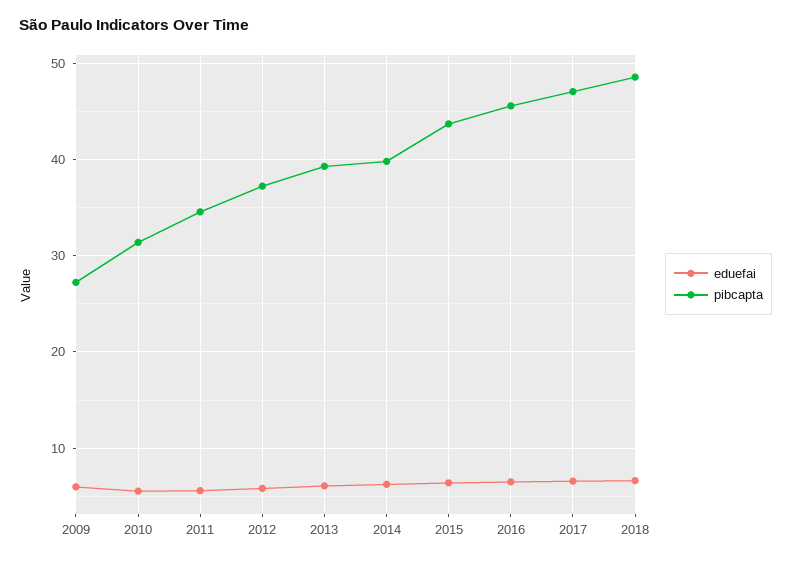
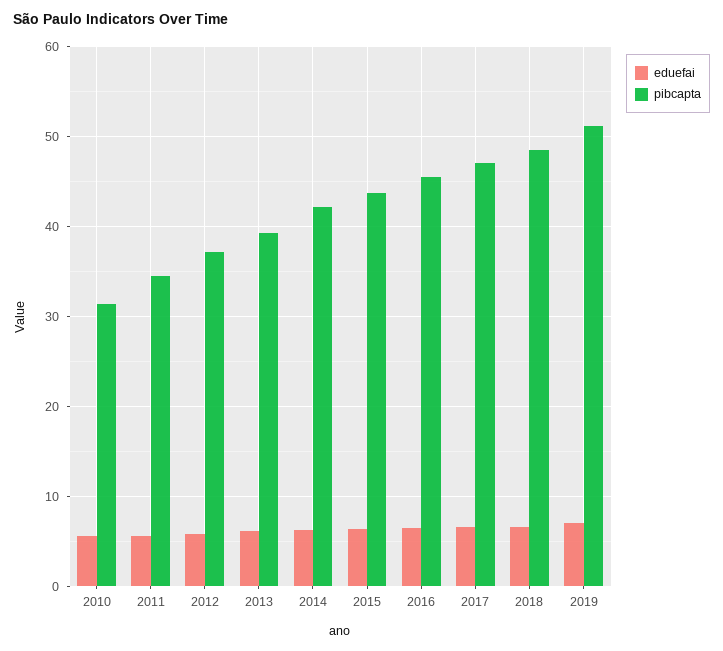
eduefai, 2009: 6 -> none
pibcapta, 2009: 27 -> none
pibcapta, 2014: 40 -> 42
eduefai, 2019: none -> 7
pibcapta, 2019: none -> 51

